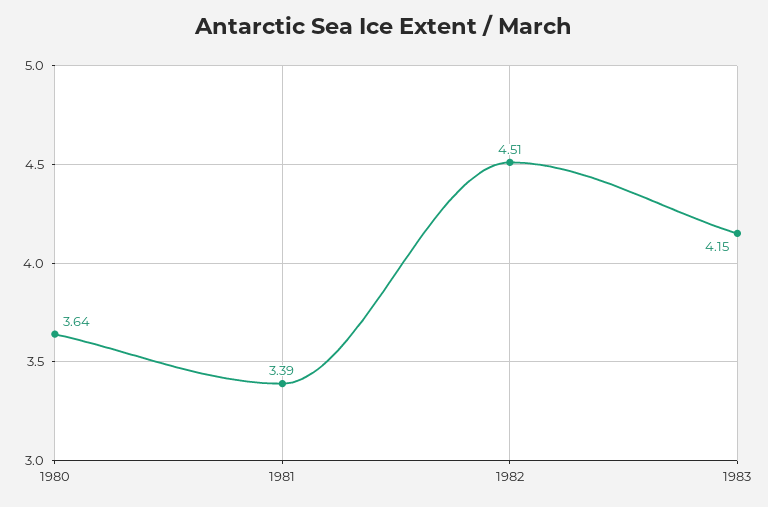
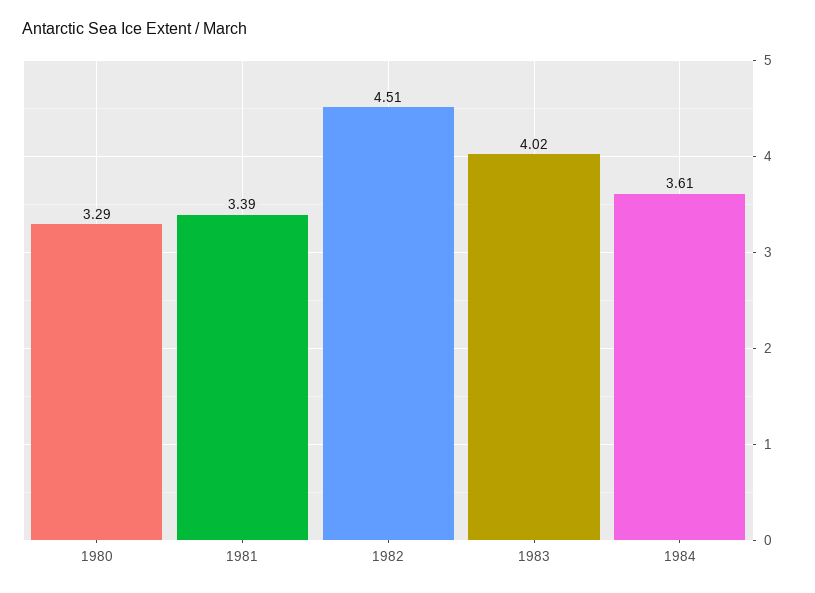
1980: 3.64 -> 3.29
1983: 4.15 -> 4.02
1984: none -> 3.61

